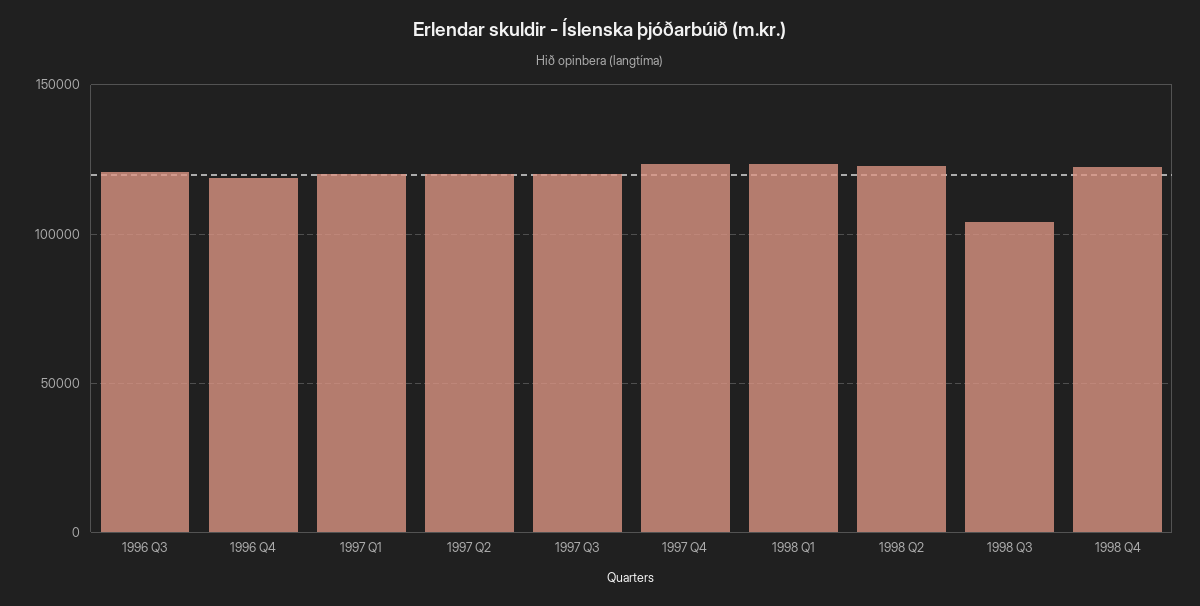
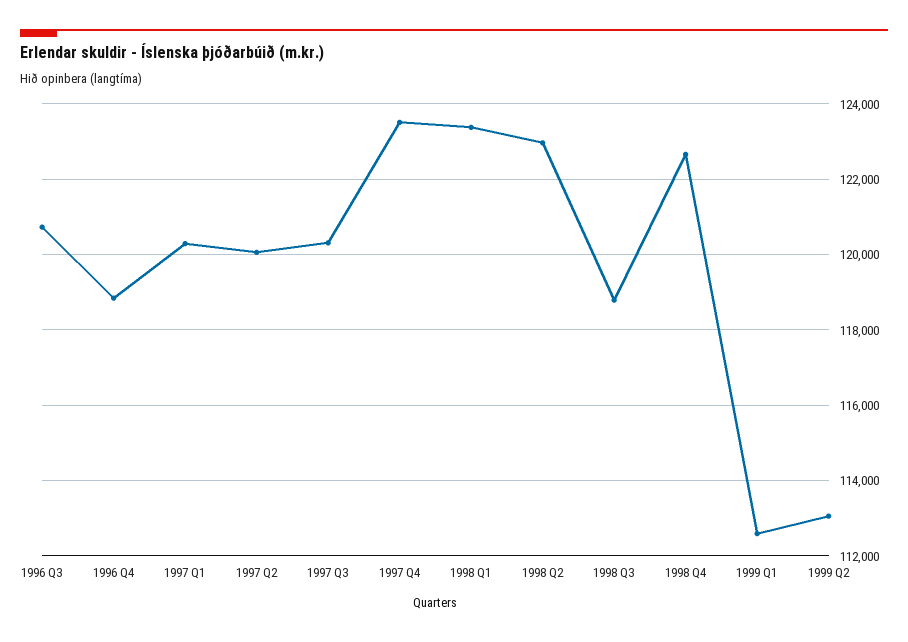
1998 Q3: 105000 -> 118800
1999 Q1: none -> 112600
1999 Q2: none -> 113000

